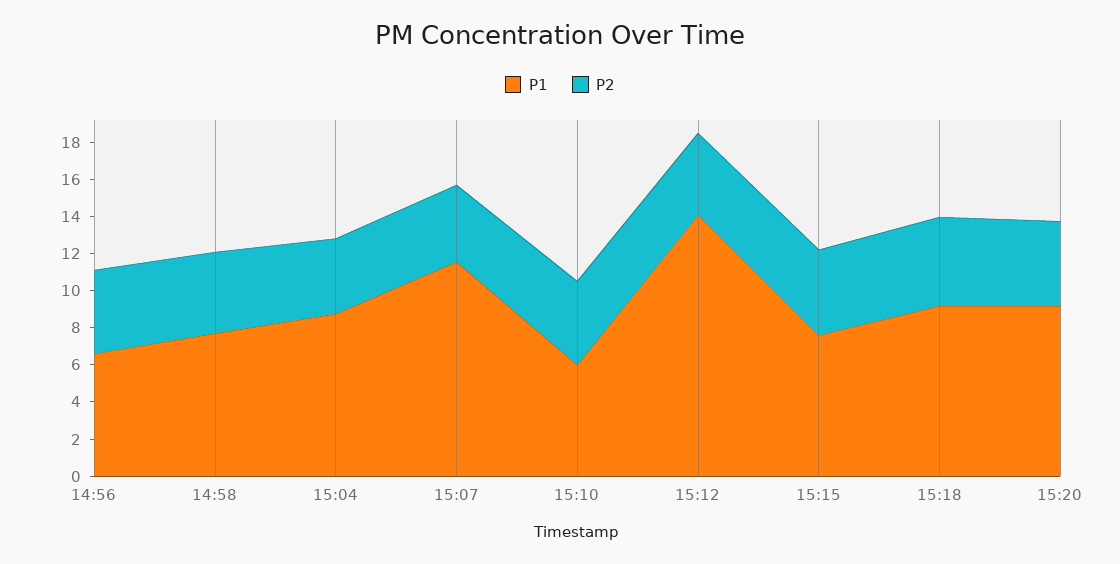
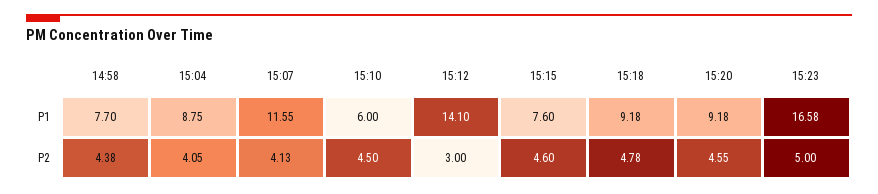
P1, 14:56: 6.5 -> none
P2, 14:56: 4.5 -> none
P2, 15:12: 4.5 -> 3
P1, 15:23: none -> 16.58
P2, 15:23: none -> 5

